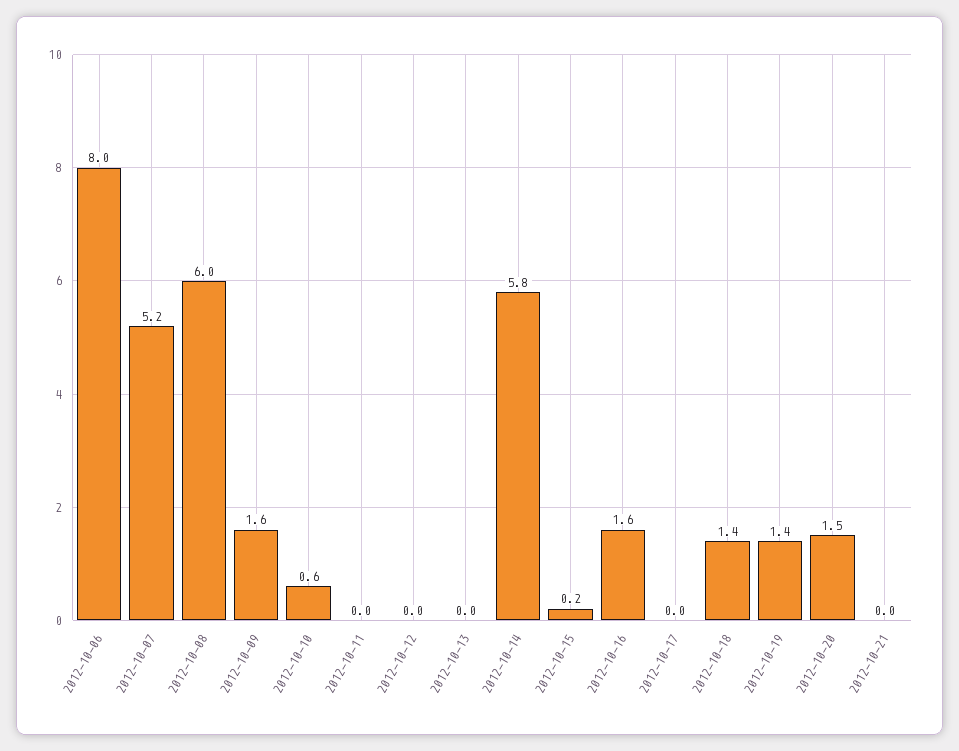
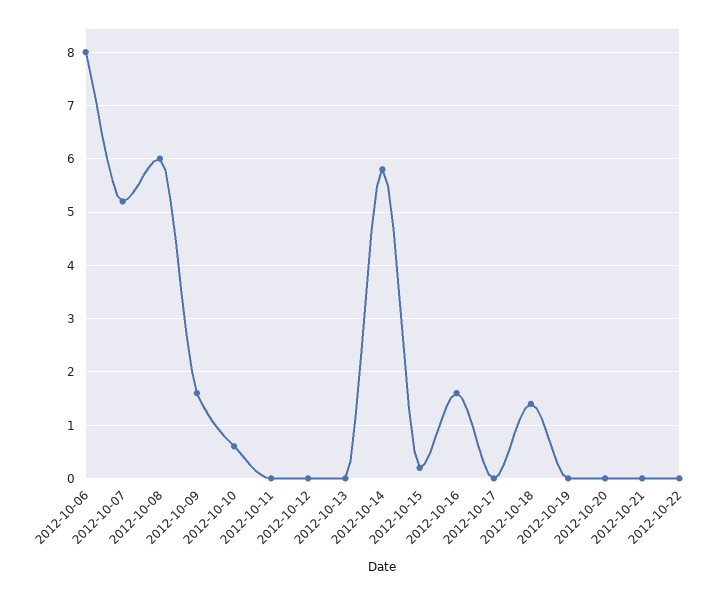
2012-10-19: 1.4 -> 0
2012-10-20: 1.5 -> 0
2012-10-22: none -> 0

